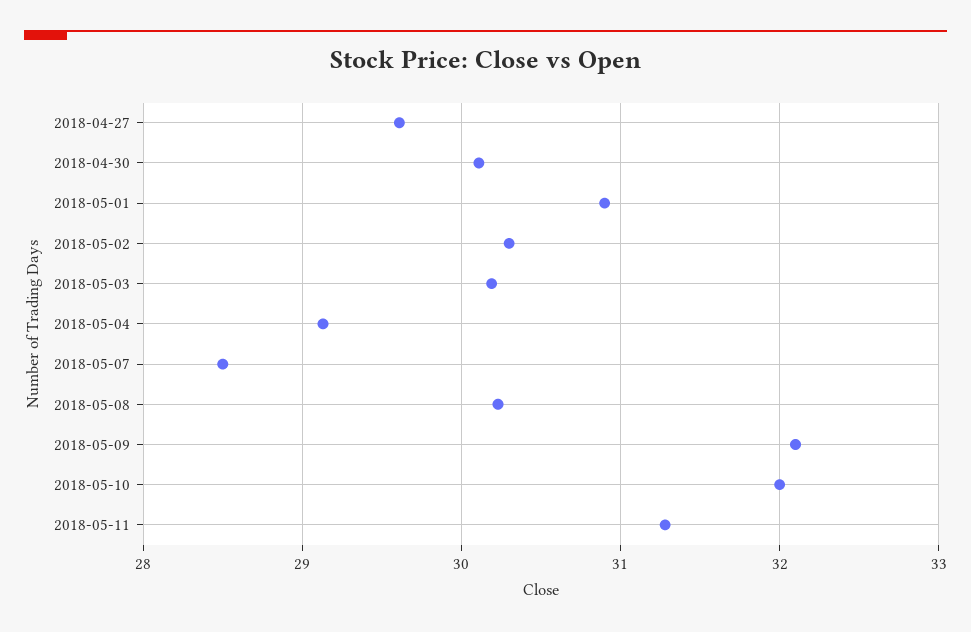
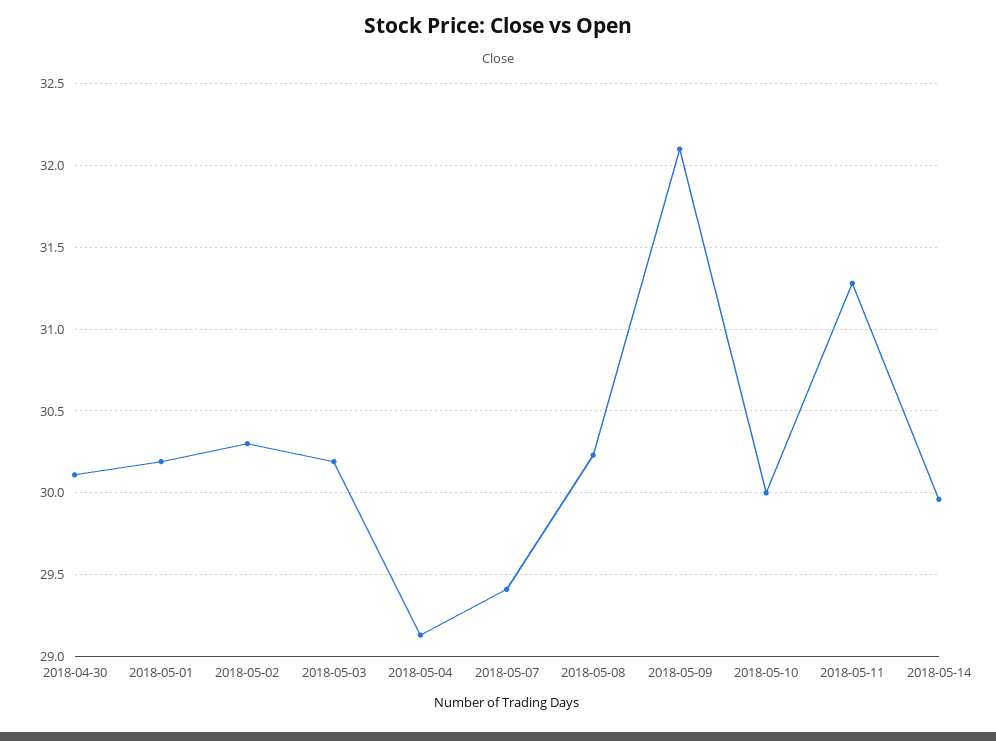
2018-04-27: 29.6 -> none
2018-05-01: 30.9 -> 30.2
2018-05-07: 28.5 -> 29.4
2018-05-10: 32 -> 30
2018-05-14: none -> 29.95

